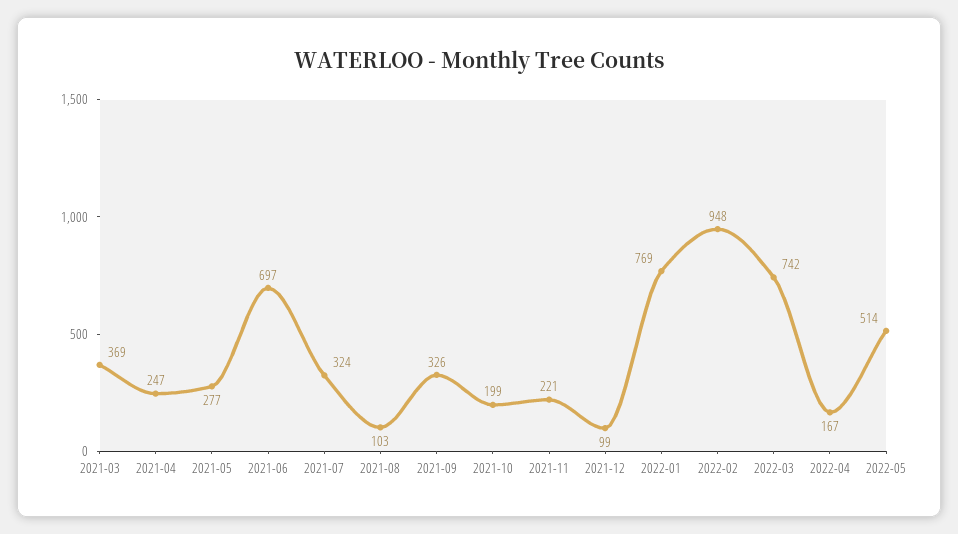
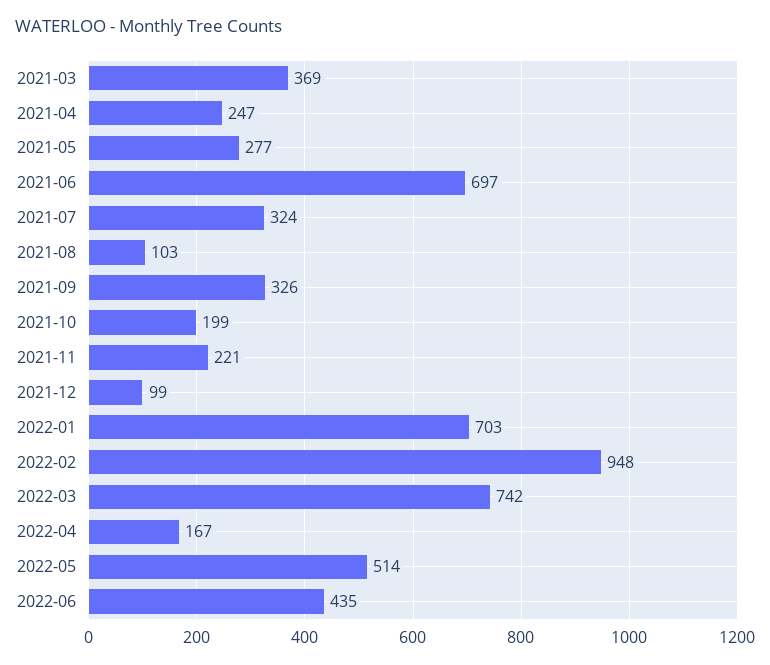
2022-01: 769 -> 703
2022-06: none -> 435

